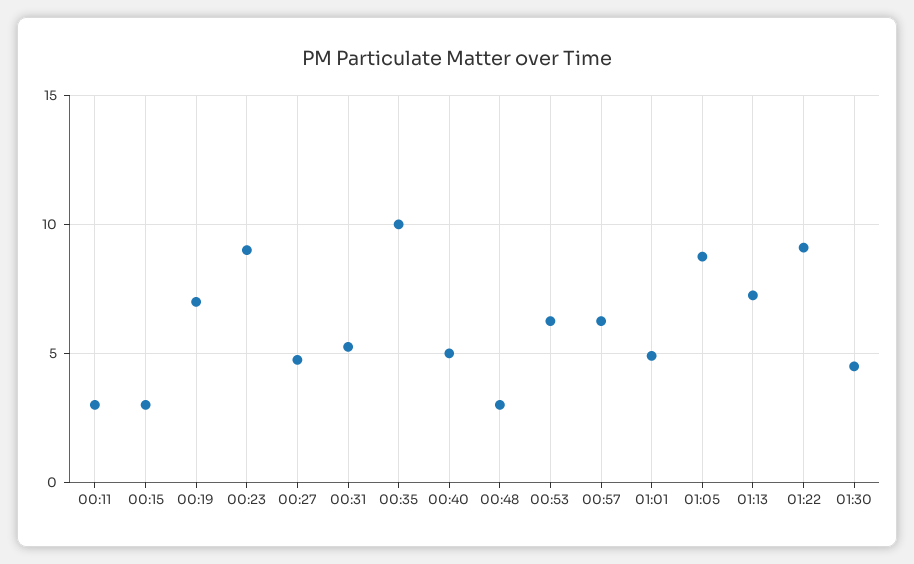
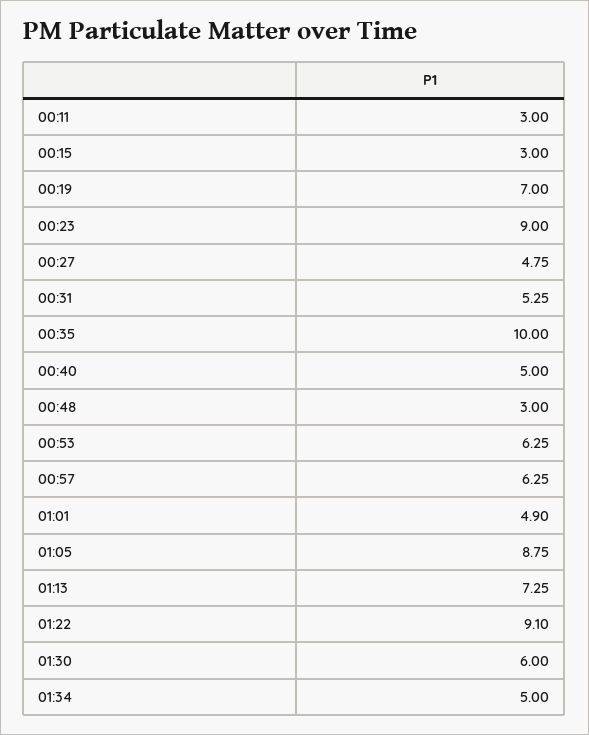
01:30: 4.5 -> 6
01:34: none -> 5

